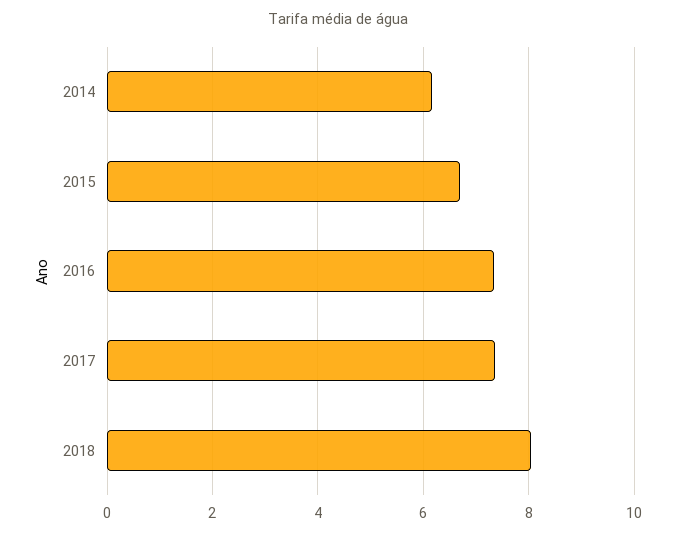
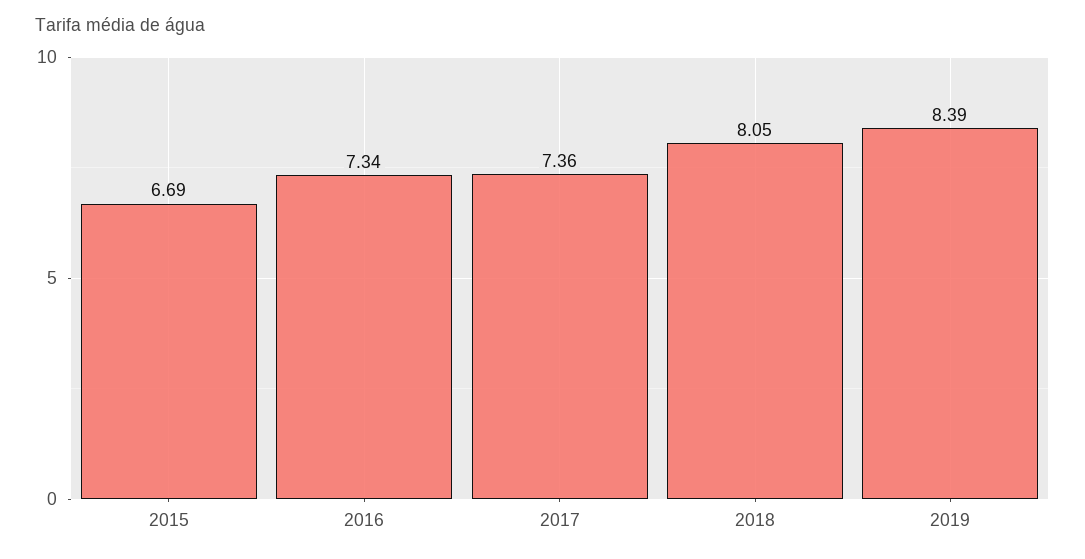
2014: 6.2 -> none
2019: none -> 8.39

